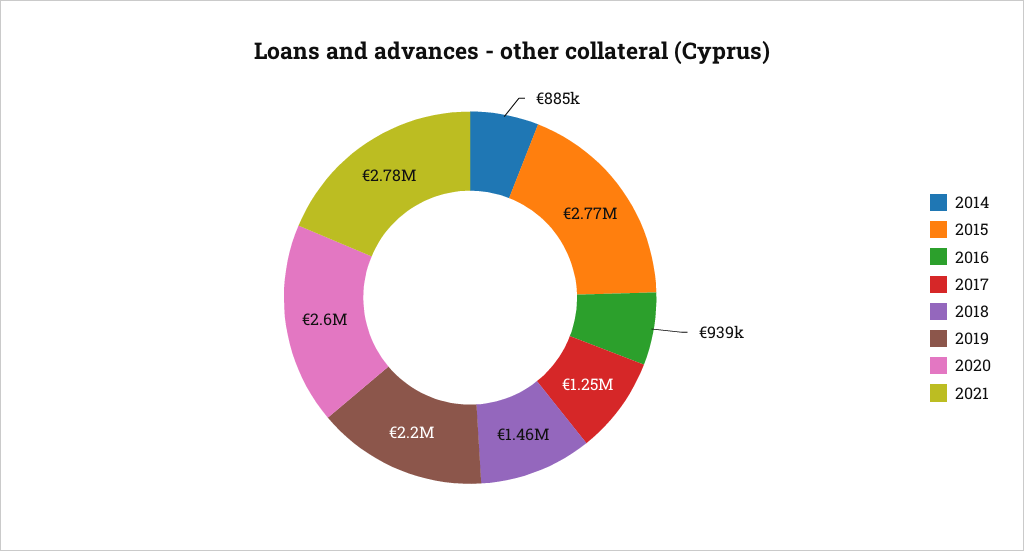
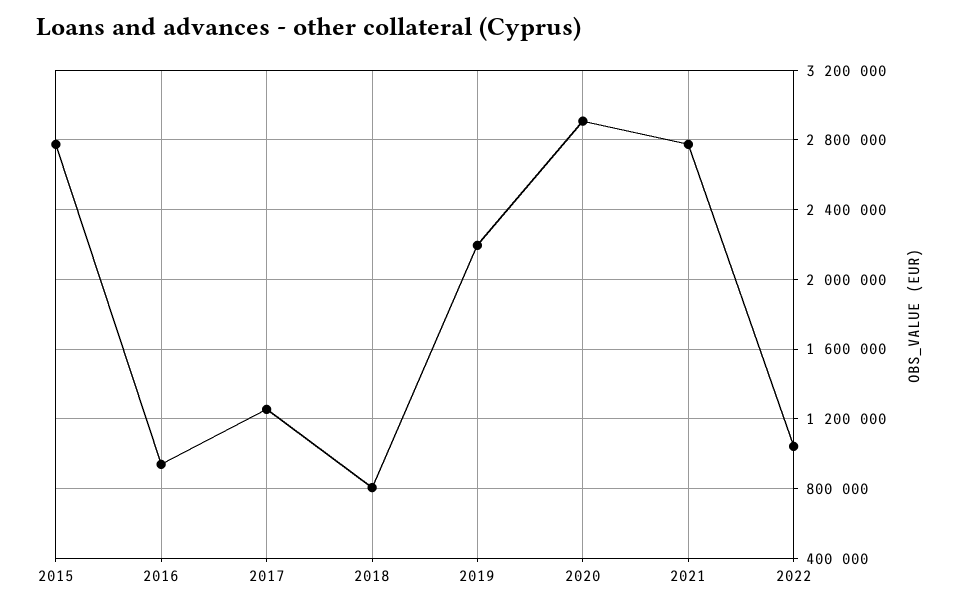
2014: 885000 -> none
2018: 1460000 -> 800000
2020: 2600000 -> 2900000
2022: none -> 1050000

